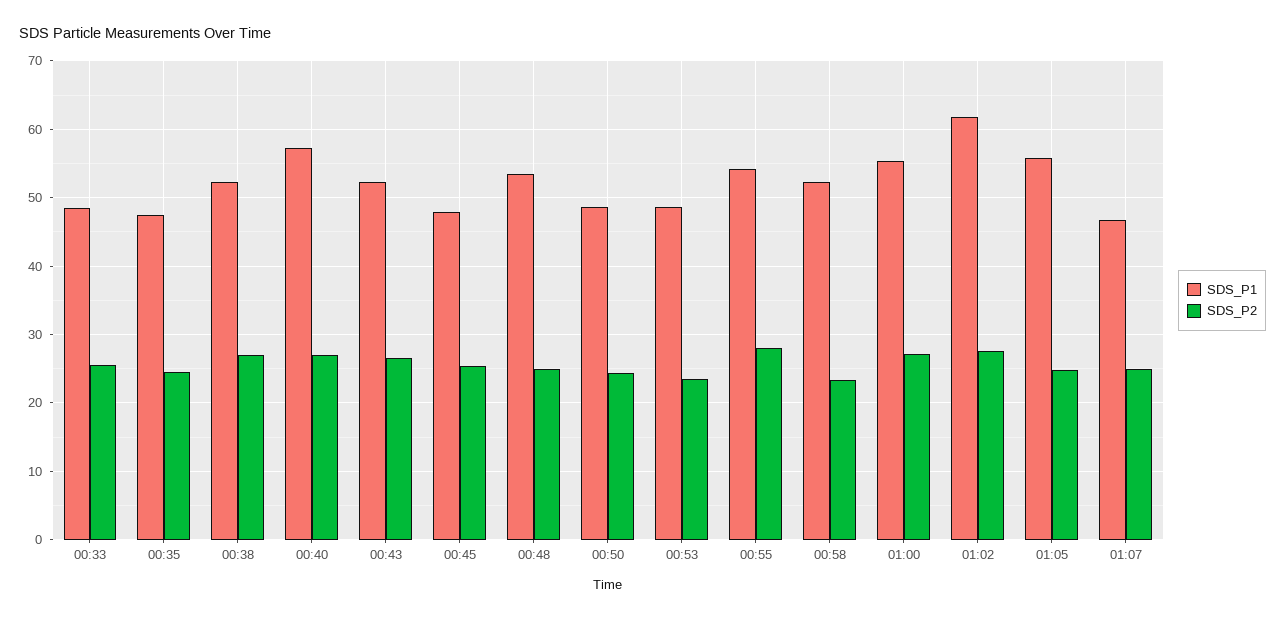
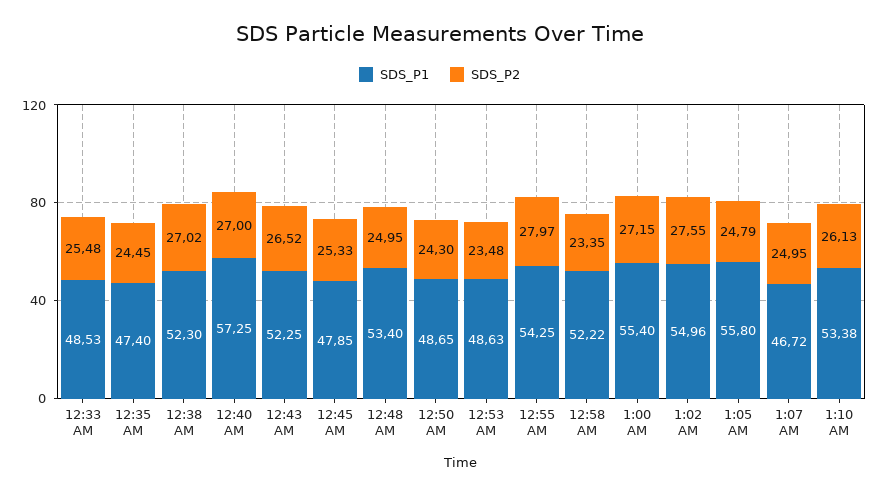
SDS_P1, 01:02: 62 -> 54.96
SDS_P1, 1:10 AM: none -> 53.38
SDS_P2, 1:10 AM: none -> 26.13

